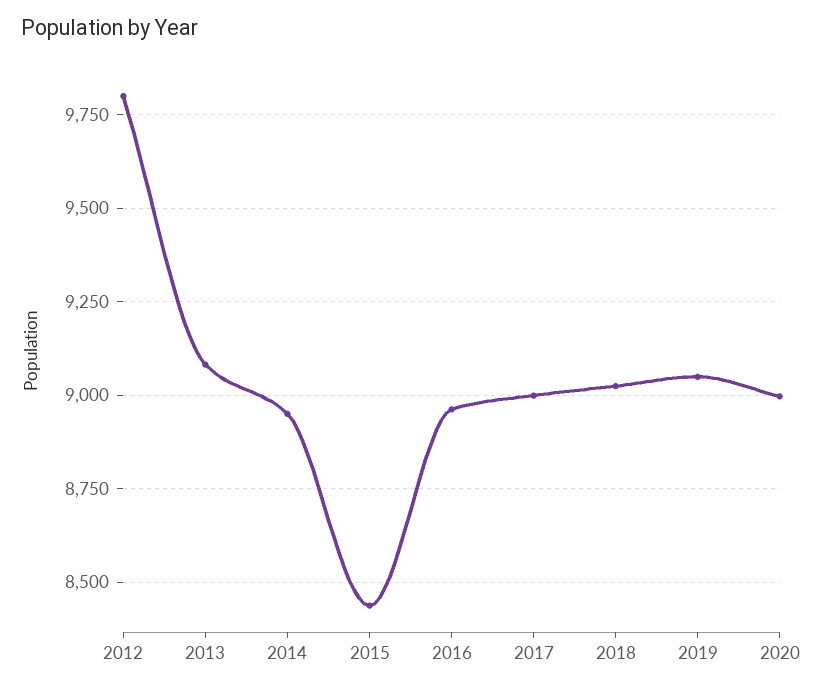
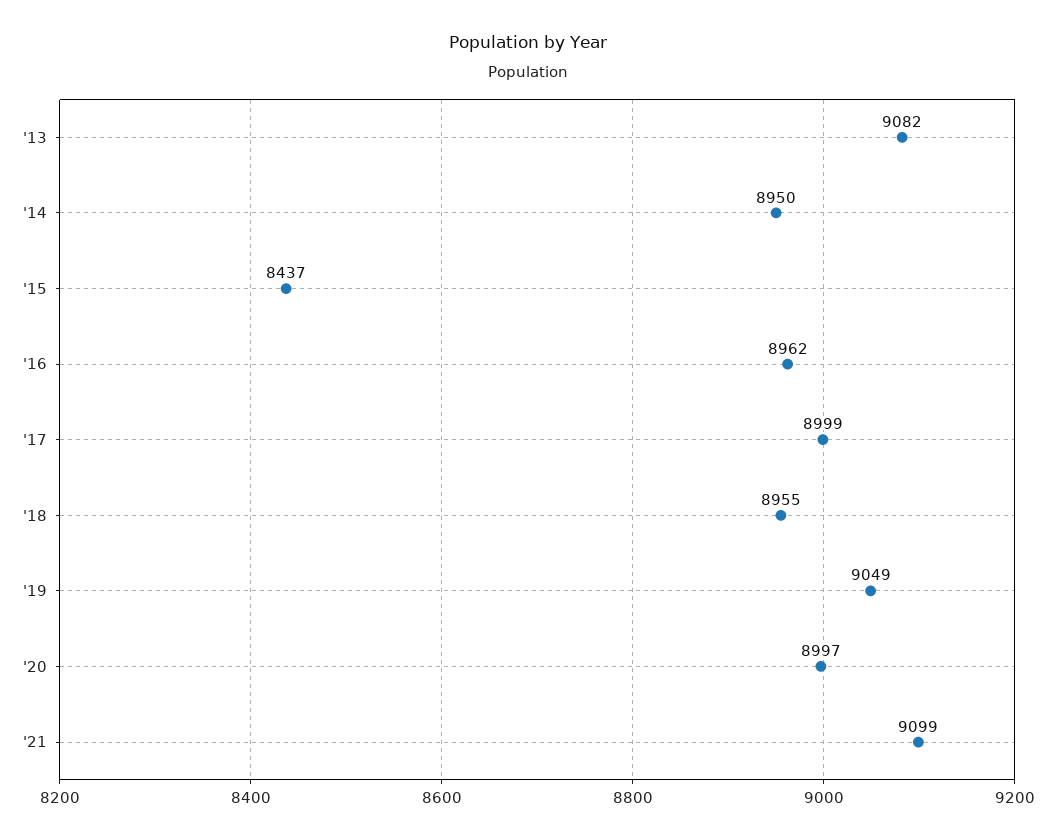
2012: 9800 -> none
2018: 9025 -> 8955
'21: none -> 9099

